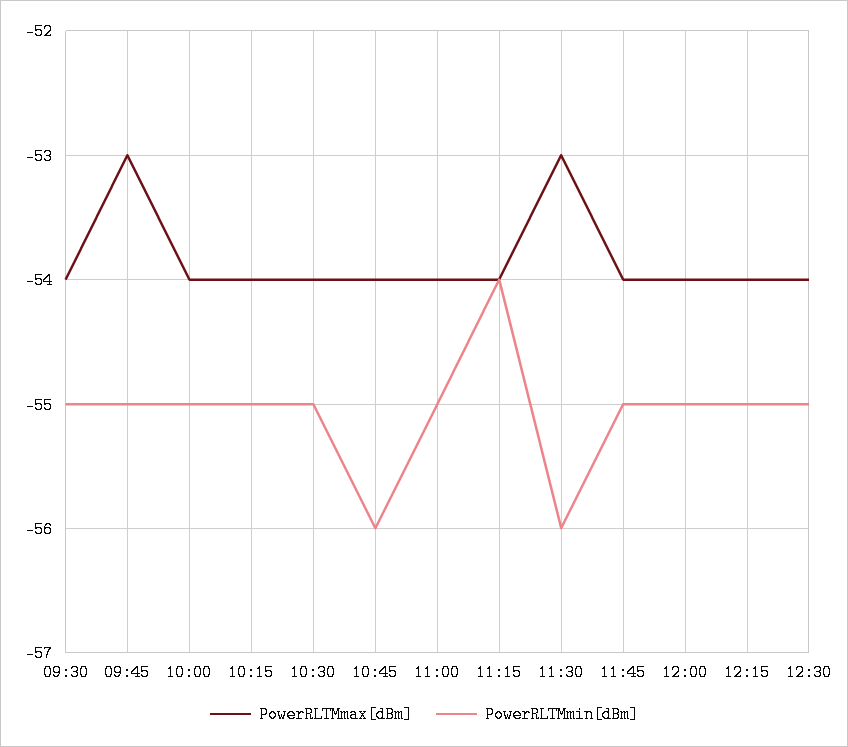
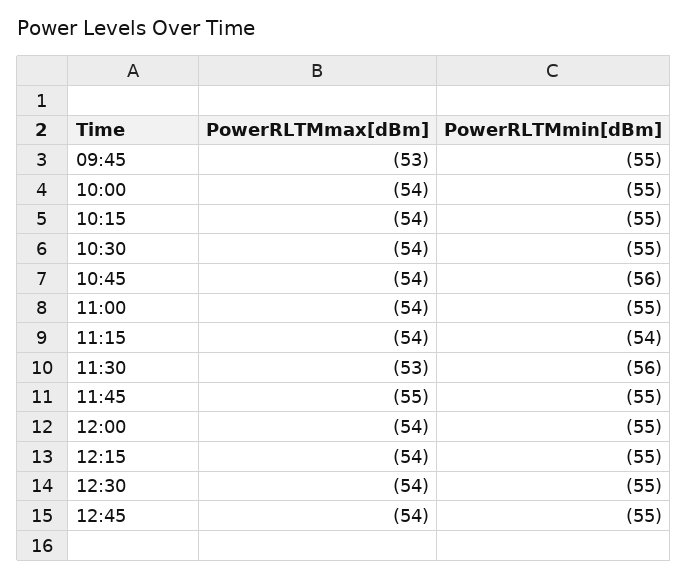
PowerRLTMmax[dBm], 09:30: -54 -> none
PowerRLTMmin[dBm], 09:30: -55 -> none
PowerRLTMmax[dBm], 11:45: -54 -> -55
PowerRLTMmax[dBm], 12:45: none -> -54
PowerRLTMmin[dBm], 12:45: none -> -55

